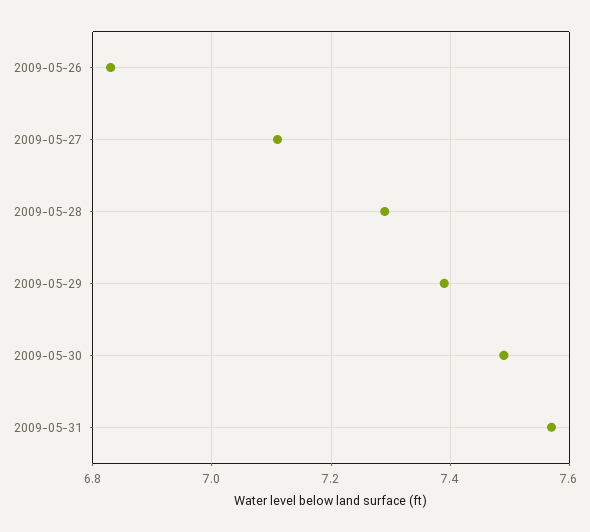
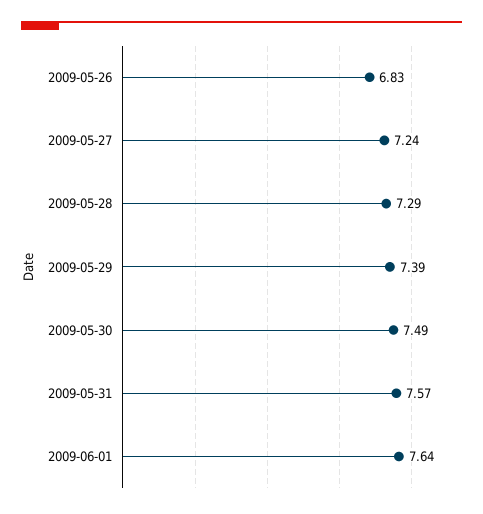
2009-05-27: 7.1 -> 7.24
2009-06-01: none -> 7.64

